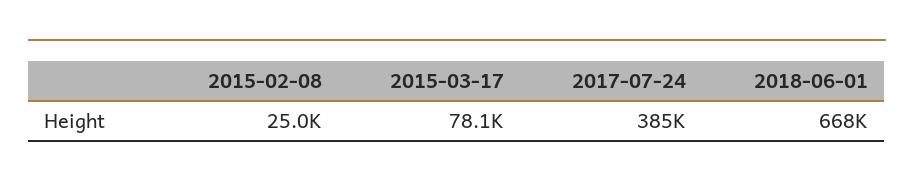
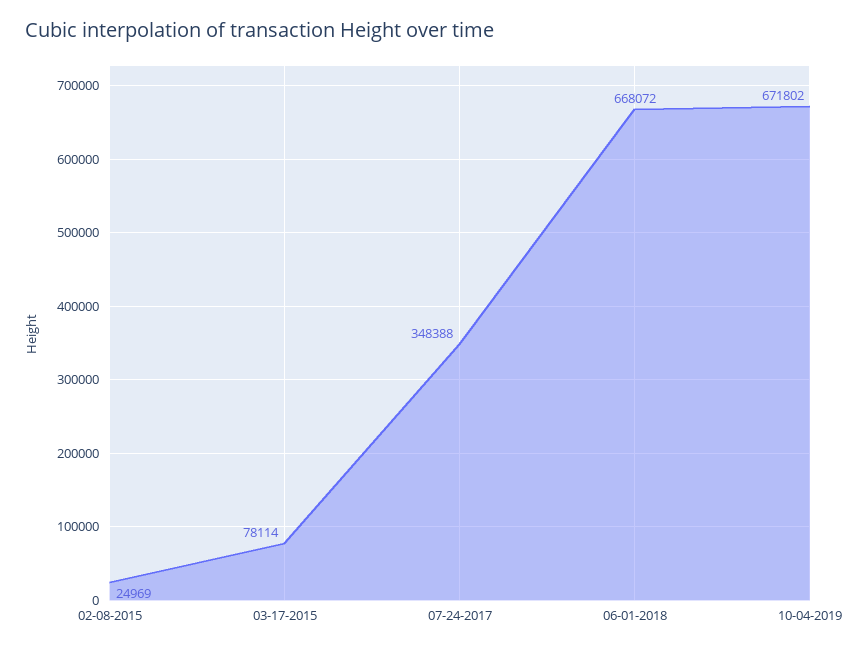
2017-07-24: 385000 -> 348388
10-04-2019: none -> 671802

